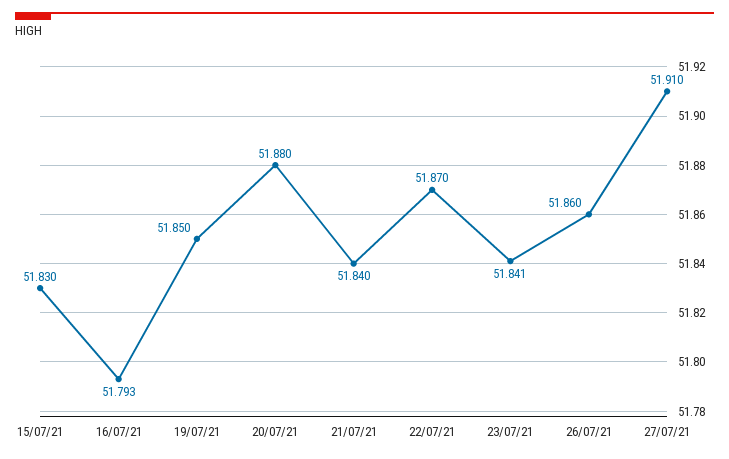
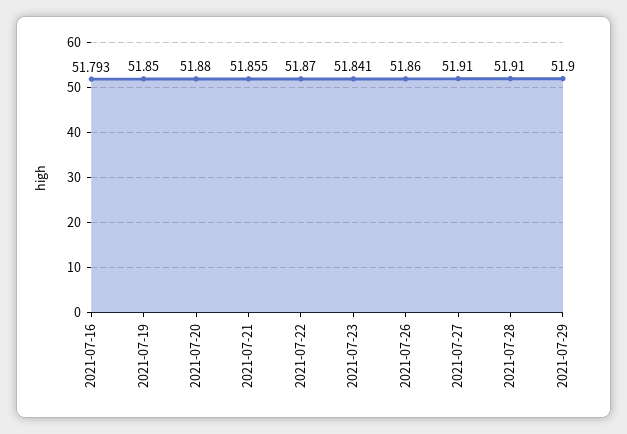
15/07/21: 51.83 -> none
21/07/21: 51.84 -> 51.855
2021-07-28: none -> 51.91
2021-07-29: none -> 51.9

